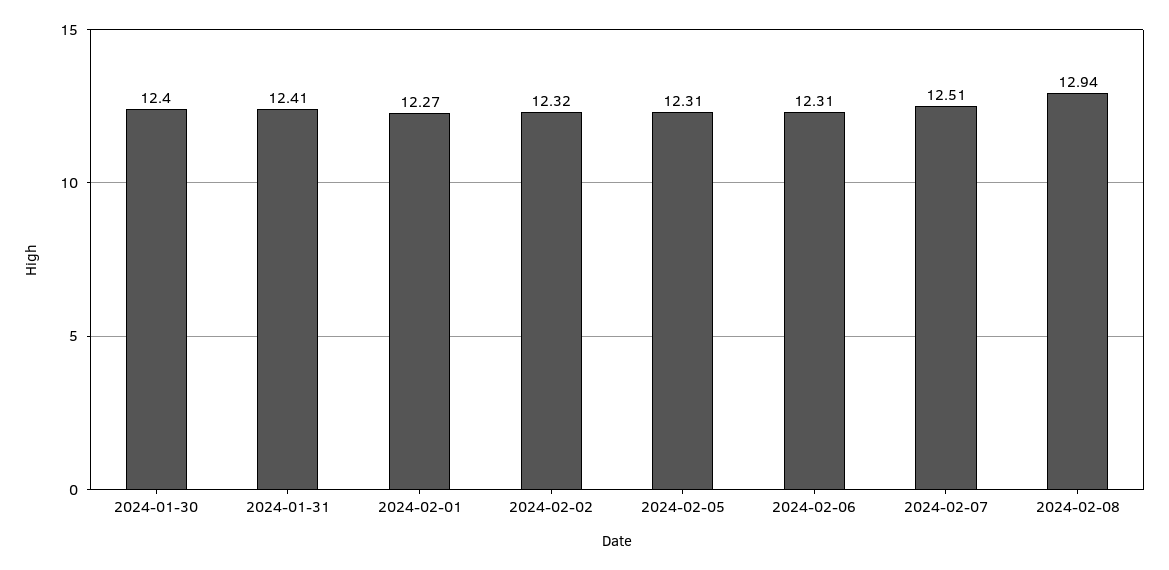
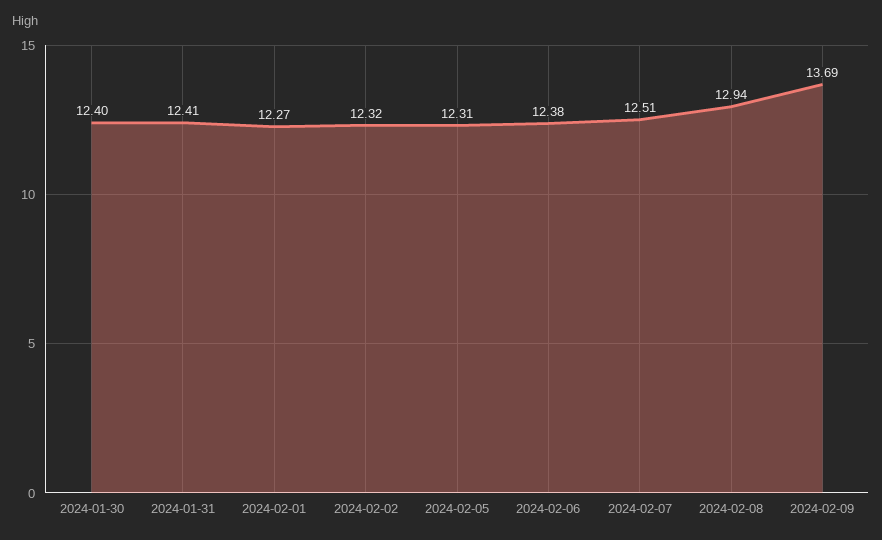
2024-02-06: 12.31 -> 12.38
2024-02-09: none -> 13.69

